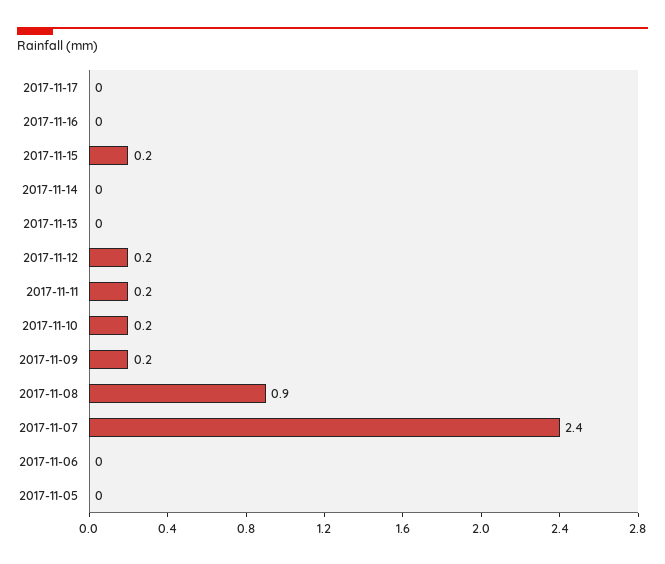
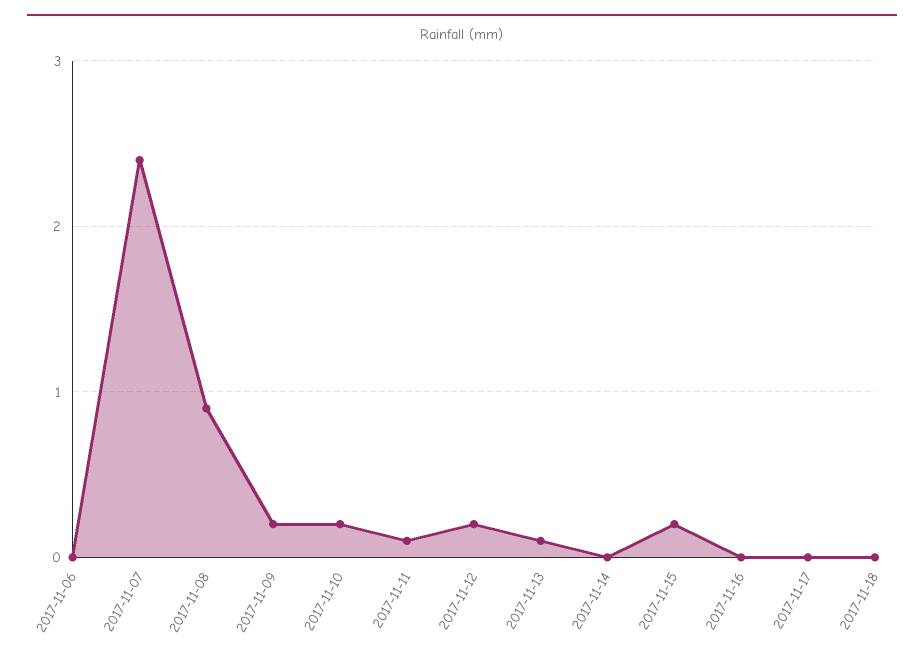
2017-11-13: 0 -> 0.1
2017-11-11: 0.2 -> 0.1
2017-11-05: 0 -> none
2017-11-18: none -> 0

